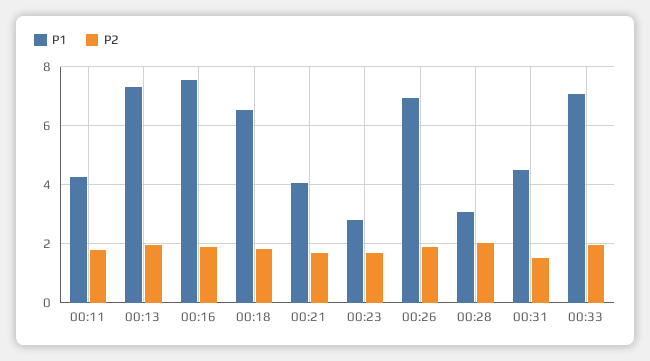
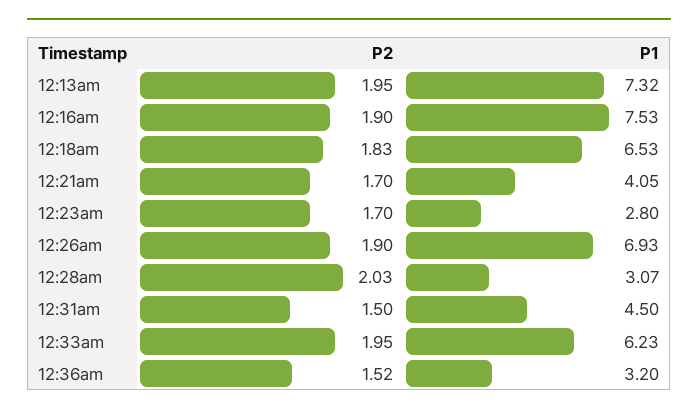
P1, 00:11: 4.25 -> none
P2, 00:11: 1.75 -> none
P1, 00:33: 7 -> 6.23
P2, 12:36am: none -> 1.52
P1, 12:36am: none -> 3.2

